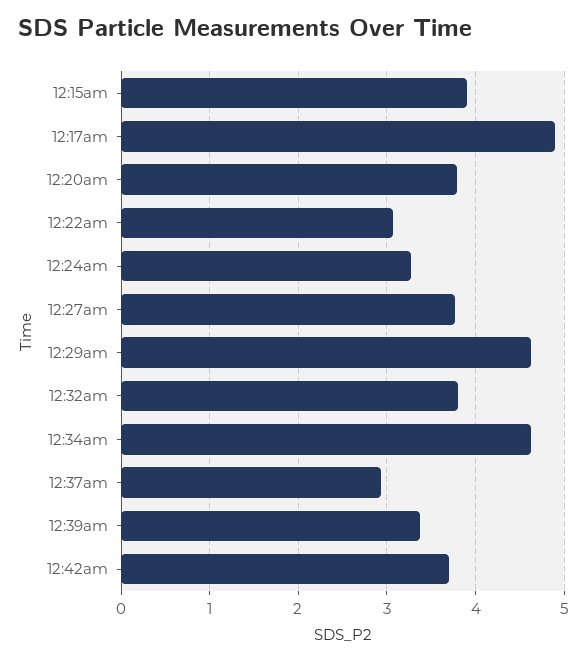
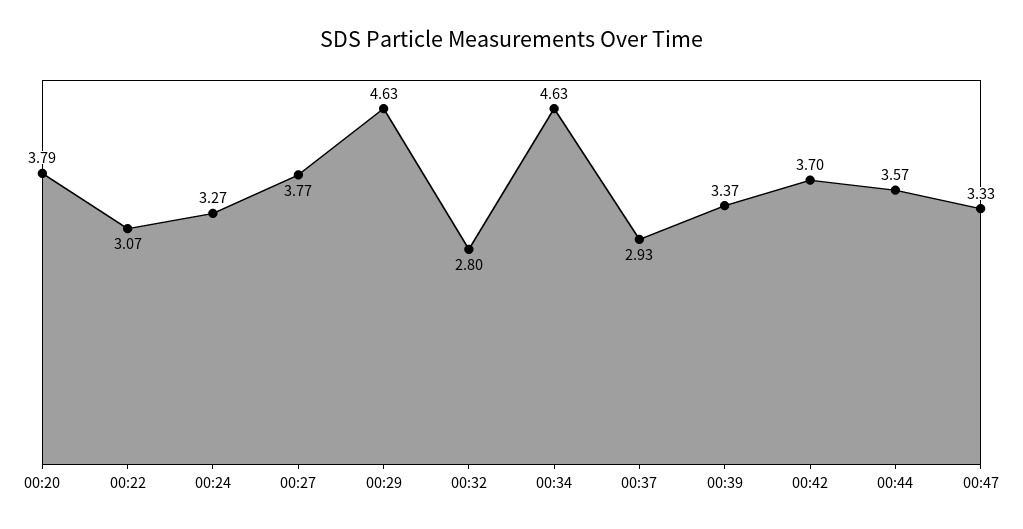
12:15am: 3.9 -> none
12:17am: 4.9 -> none
12:32am: 3.8 -> 2.8
00:44: none -> 3.57
00:47: none -> 3.33

